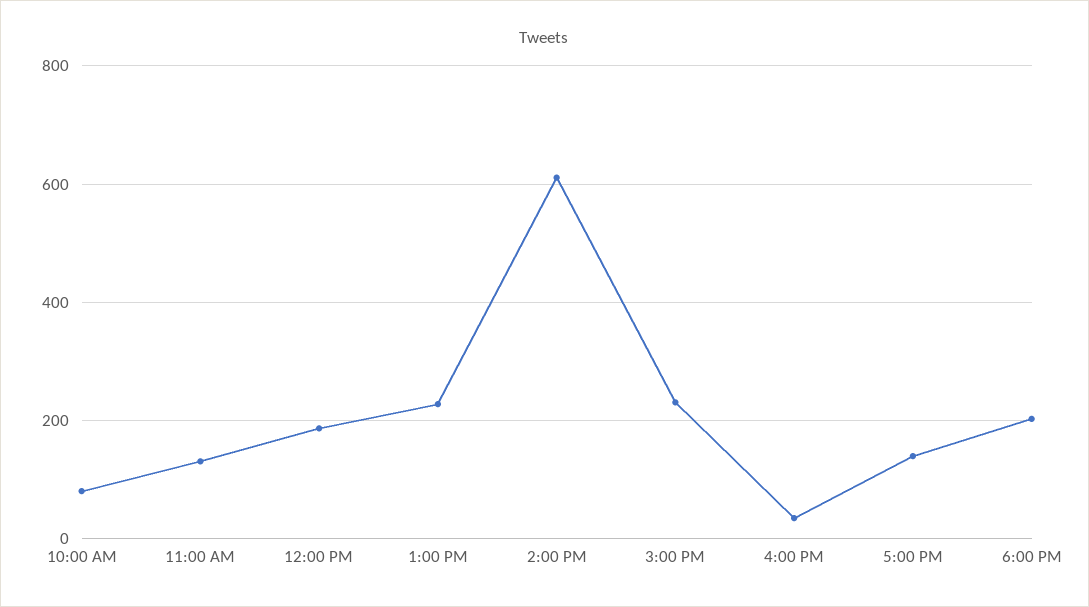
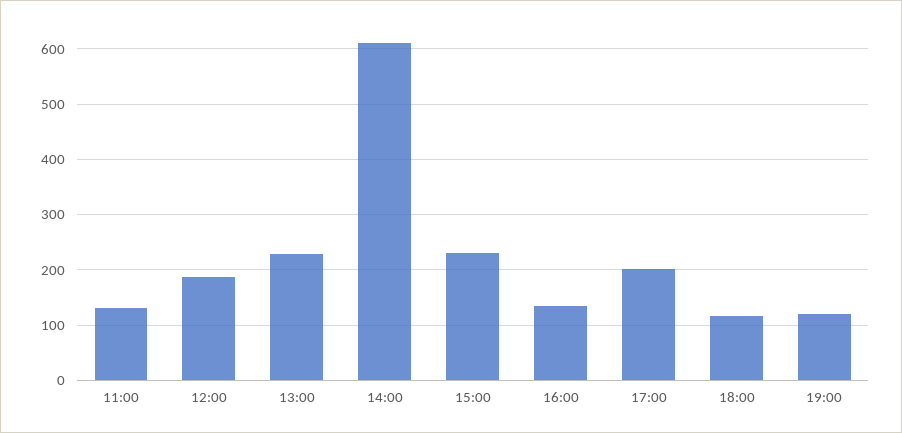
10:00 AM: 80 -> none
4:00 PM: 40 -> 140
5:00 PM: 140 -> 200
6:00 PM: 200 -> 120
19:00: none -> 120

